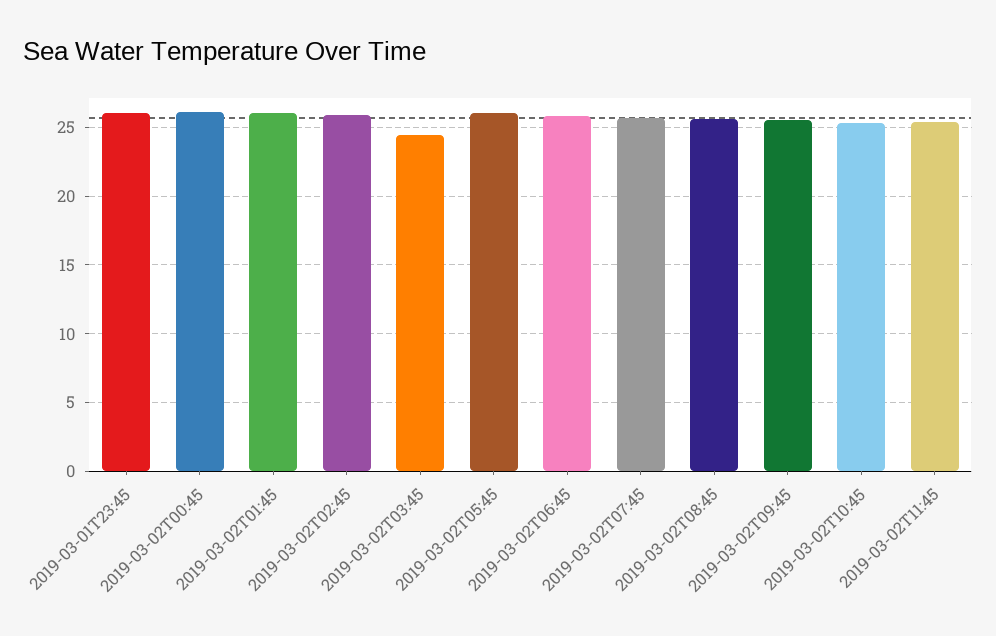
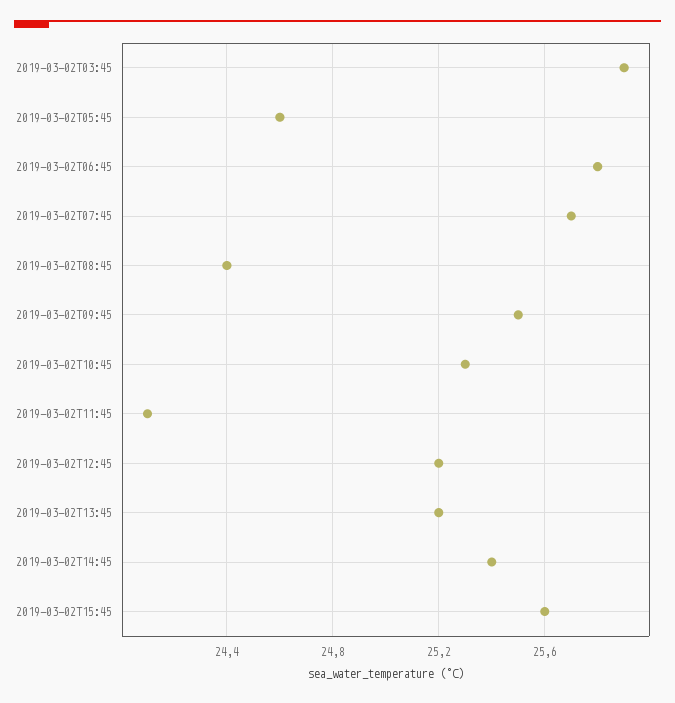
2019-03-01T23:45: 26 -> none
2019-03-02T00:45: 26 -> none
2019-03-02T01:45: 26 -> none
2019-03-02T02:45: 26 -> none
2019-03-02T03:45: 24.5 -> 25.9
2019-03-02T05:45: 26 -> 24.6
2019-03-02T08:45: 25.5 -> 24.4
2019-03-02T11:45: 25.5 -> 24.1
2019-03-02T12:45: none -> 25.2
2019-03-02T13:45: none -> 25.2
2019-03-02T14:45: none -> 25.4
2019-03-02T15:45: none -> 25.6

